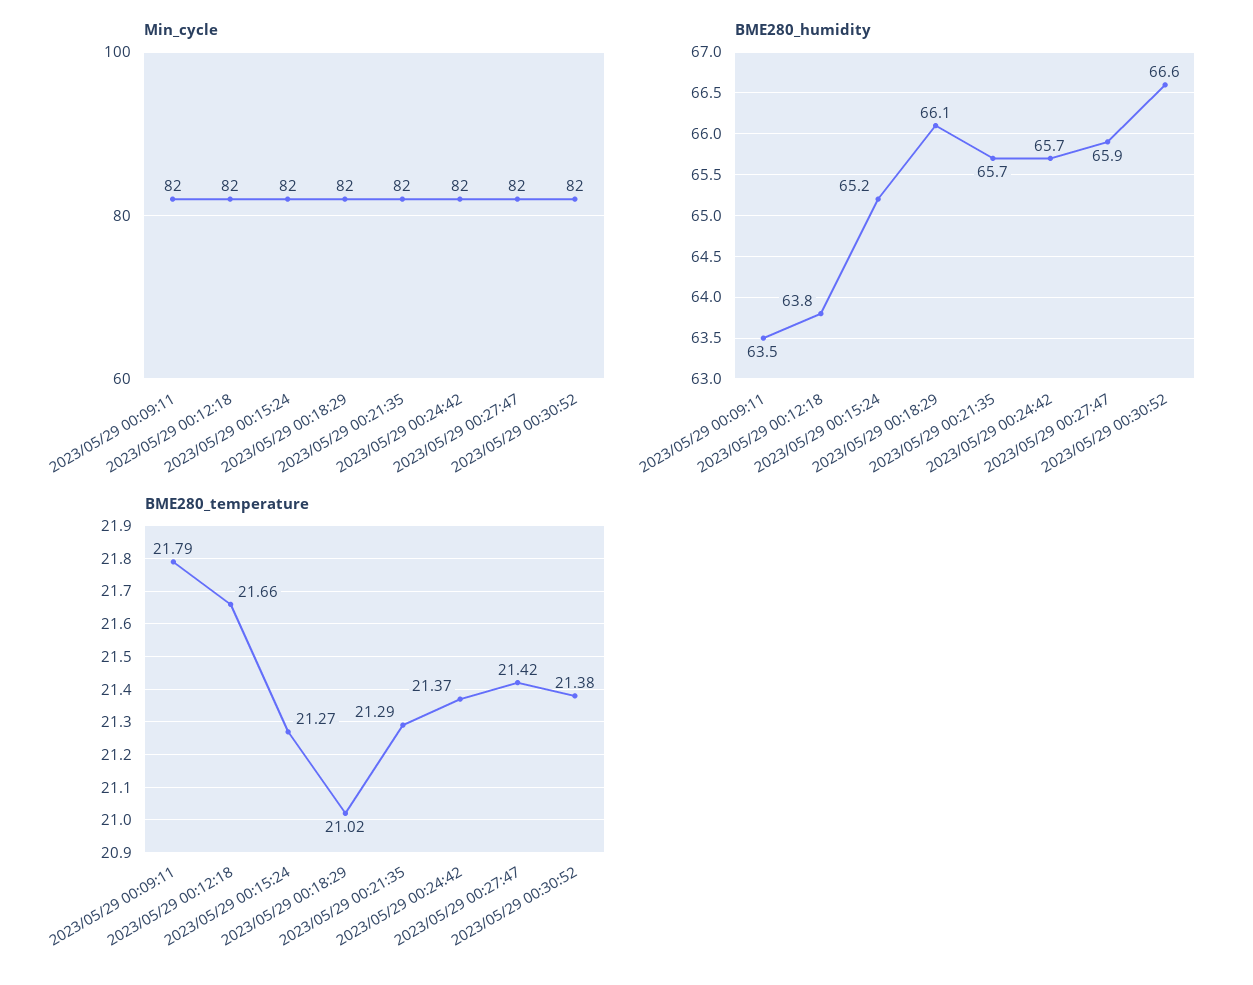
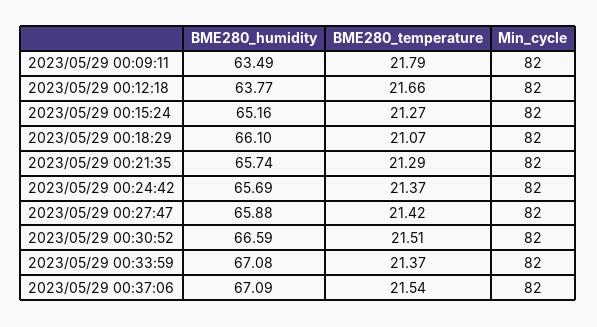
BME280_temperature, 2023/05/29 00:18:29: 21.02 -> 21.07
BME280_temperature, 2023/05/29 00:30:52: 21.38 -> 21.51
BME280_humidity, 2023/05/29 00:33:59: none -> 67.08
BME280_temperature, 2023/05/29 00:33:59: none -> 21.37
Min_cycle, 2023/05/29 00:33:59: none -> 82
BME280_humidity, 2023/05/29 00:37:06: none -> 67.09
BME280_temperature, 2023/05/29 00:37:06: none -> 21.54
Min_cycle, 2023/05/29 00:37:06: none -> 82

